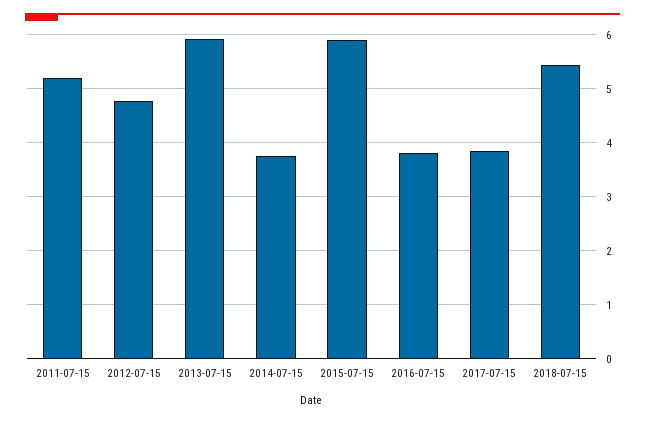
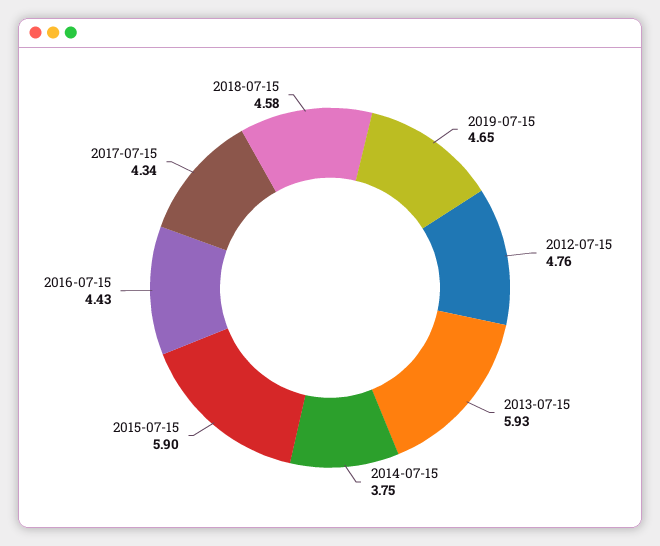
2011-07-15: 5.2 -> none
2016-07-15: 3.8 -> 4.43
2017-07-15: 3.8 -> 4.34
2018-07-15: 5.4 -> 4.58
2019-07-15: none -> 4.65

